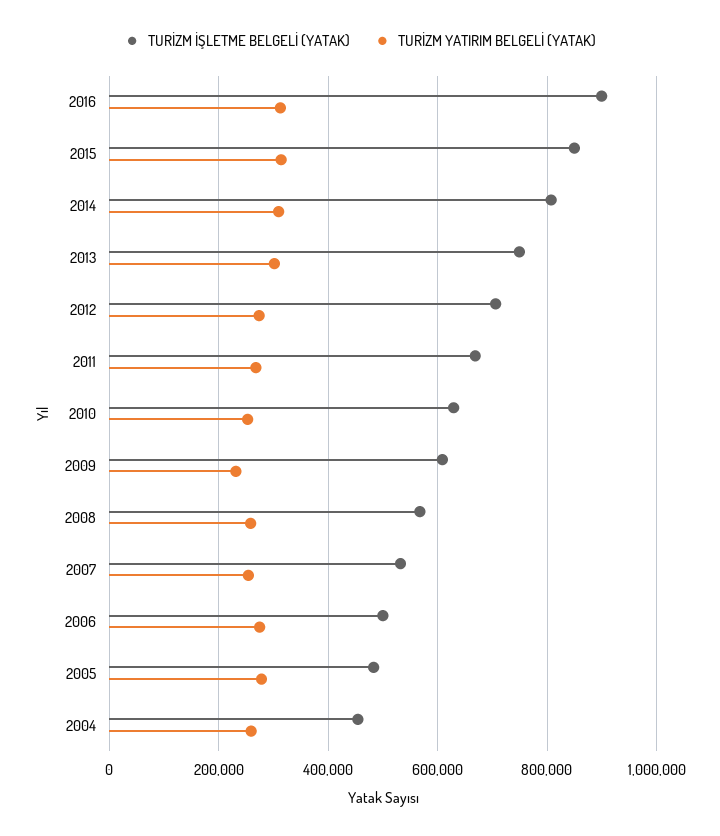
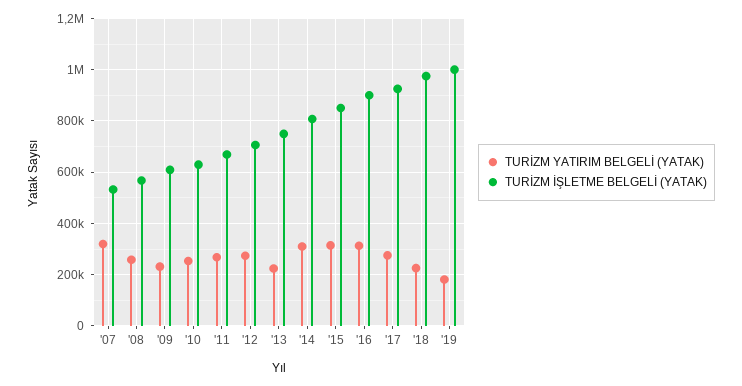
TURİZM YATIRIM BELGELİ (YATAK), 2013: 300000 -> 225000
TURİZM YATIRIM BELGELİ (YATAK), 2007: 260000 -> 325000
TURİZM İŞLETME BELGELİ (YATAK), 2006: 500000 -> none
TURİZM YATIRIM BELGELİ (YATAK), 2006: 280000 -> none
TURİZM İŞLETME BELGELİ (YATAK), 2005: 480000 -> none
TURİZM YATIRIM BELGELİ (YATAK), 2005: 280000 -> none
TURİZM İŞLETME BELGELİ (YATAK), 2004: 460000 -> none
TURİZM YATIRIM BELGELİ (YATAK), 2004: 260000 -> none
TURİZM YATIRIM BELGELİ (YATAK), '17: none -> 275000
TURİZM İŞLETME BELGELİ (YATAK), '17: none -> 925000
TURİZM YATIRIM BELGELİ (YATAK), '18: none -> 225000
TURİZM İŞLETME BELGELİ (YATAK), '18: none -> 975000
TURİZM YATIRIM BELGELİ (YATAK), '19: none -> 175000
TURİZM İŞLETME BELGELİ (YATAK), '19: none -> 1000000

